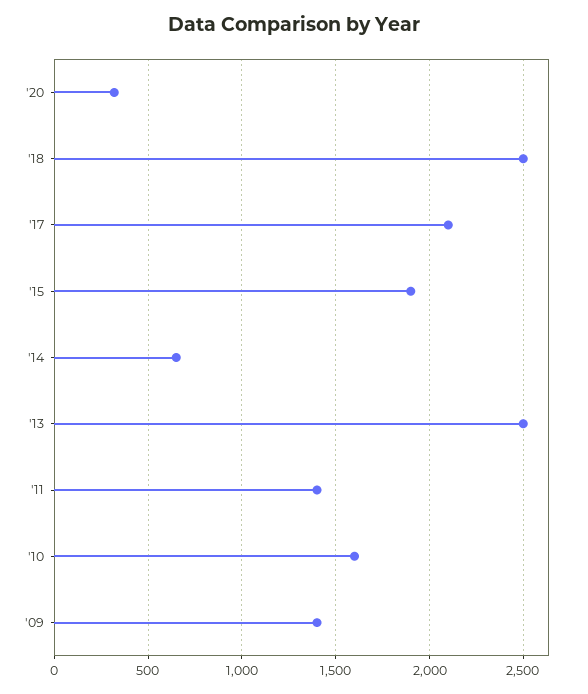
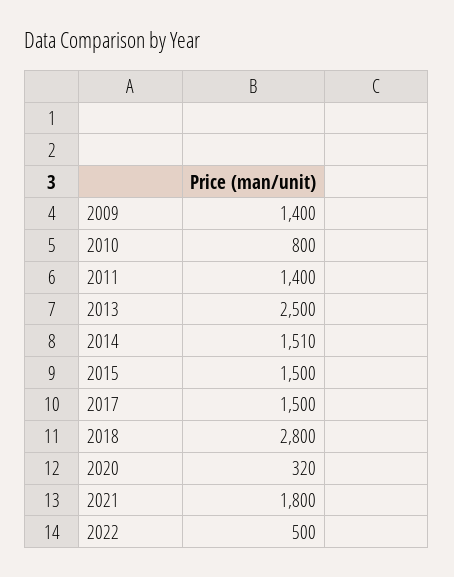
'18: 2500 -> 2800
'17: 2100 -> 1500
'15: 1900 -> 1500
'14: 650 -> 1510
'10: 1600 -> 800
2021: none -> 1800
2022: none -> 500

